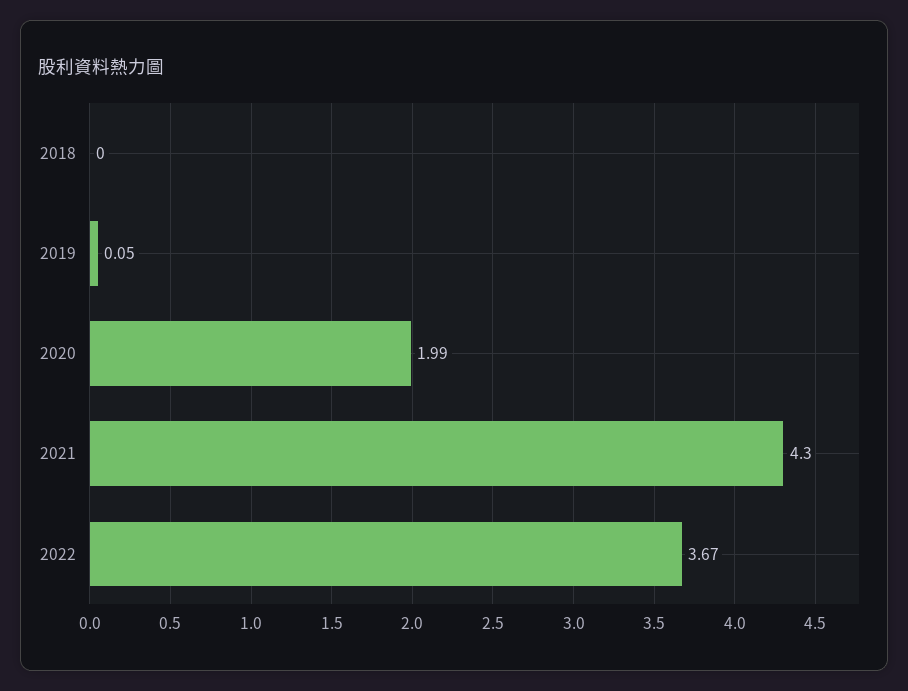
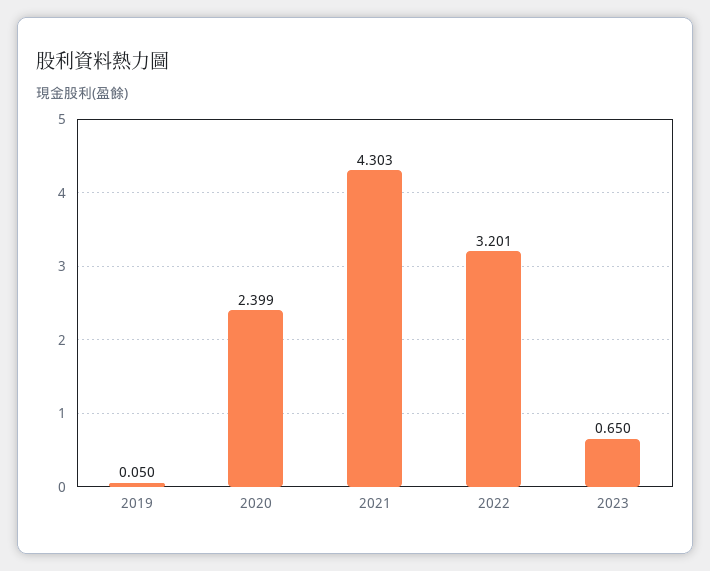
2018: 0 -> none
2020: 1.99 -> 2.399
2022: 3.67 -> 3.201
2023: none -> 0.65

